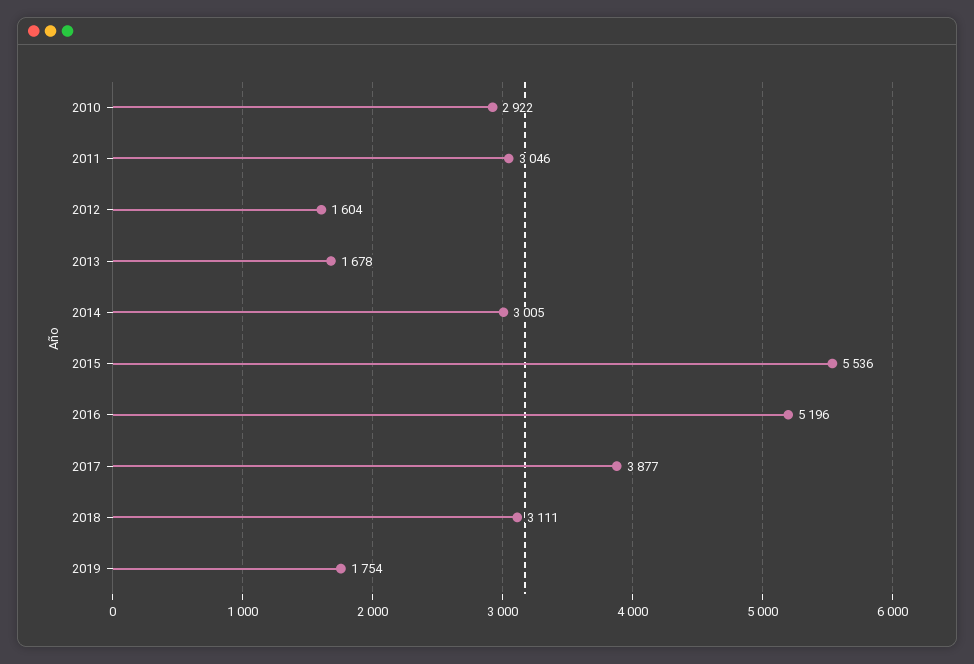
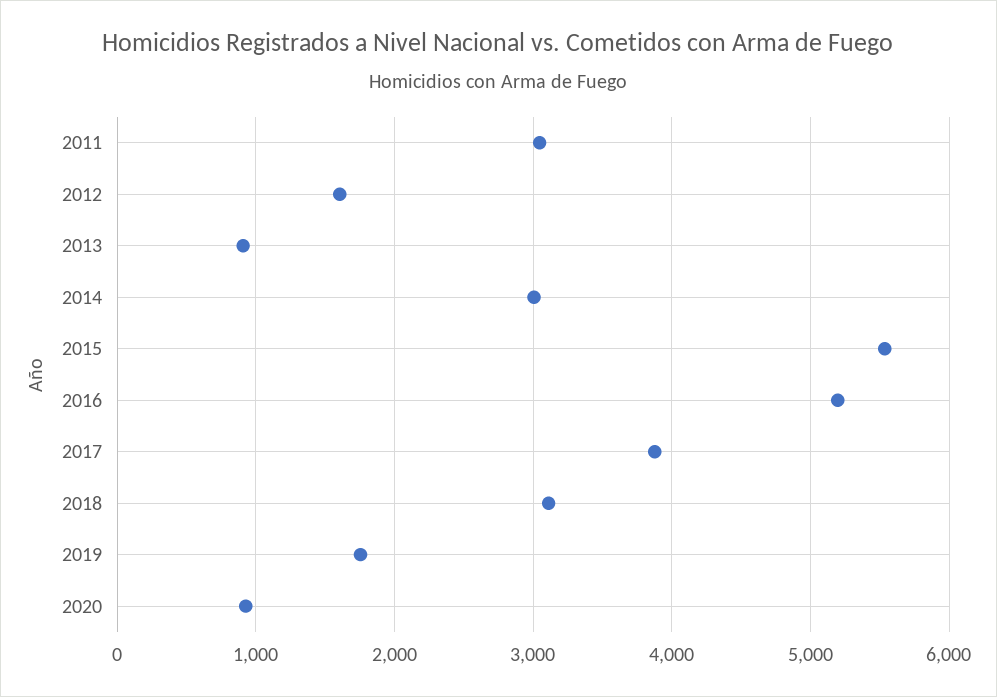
2010: 2922 -> none
2013: 1678 -> 900
2020: none -> 900

